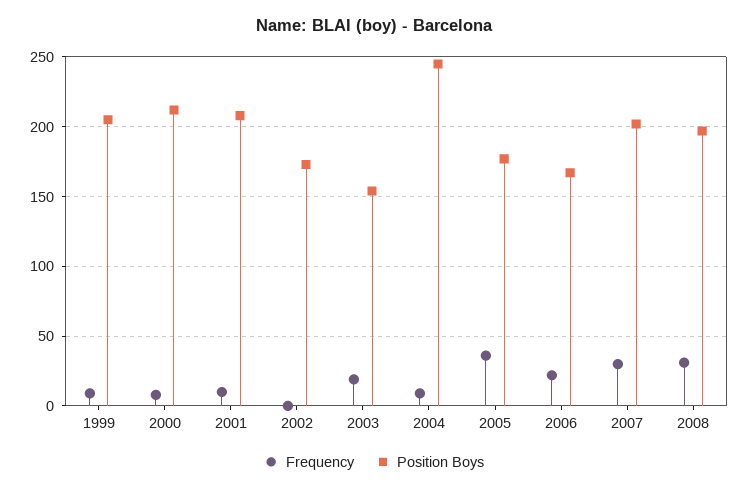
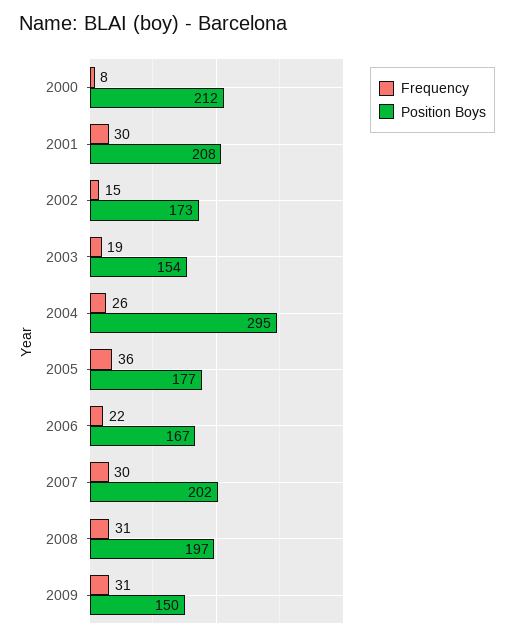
Frequency, 1999: 10 -> none
Position Boys, 1999: 205 -> none
Frequency, 2001: 10 -> 30
Frequency, 2002: 0 -> 15
Frequency, 2004: 10 -> 26
Position Boys, 2004: 245 -> 295
Frequency, 2009: none -> 31
Position Boys, 2009: none -> 150

